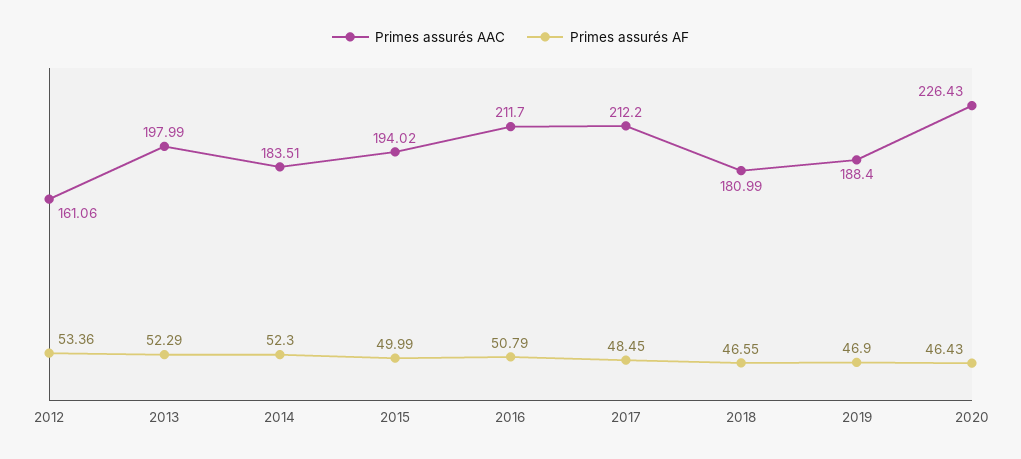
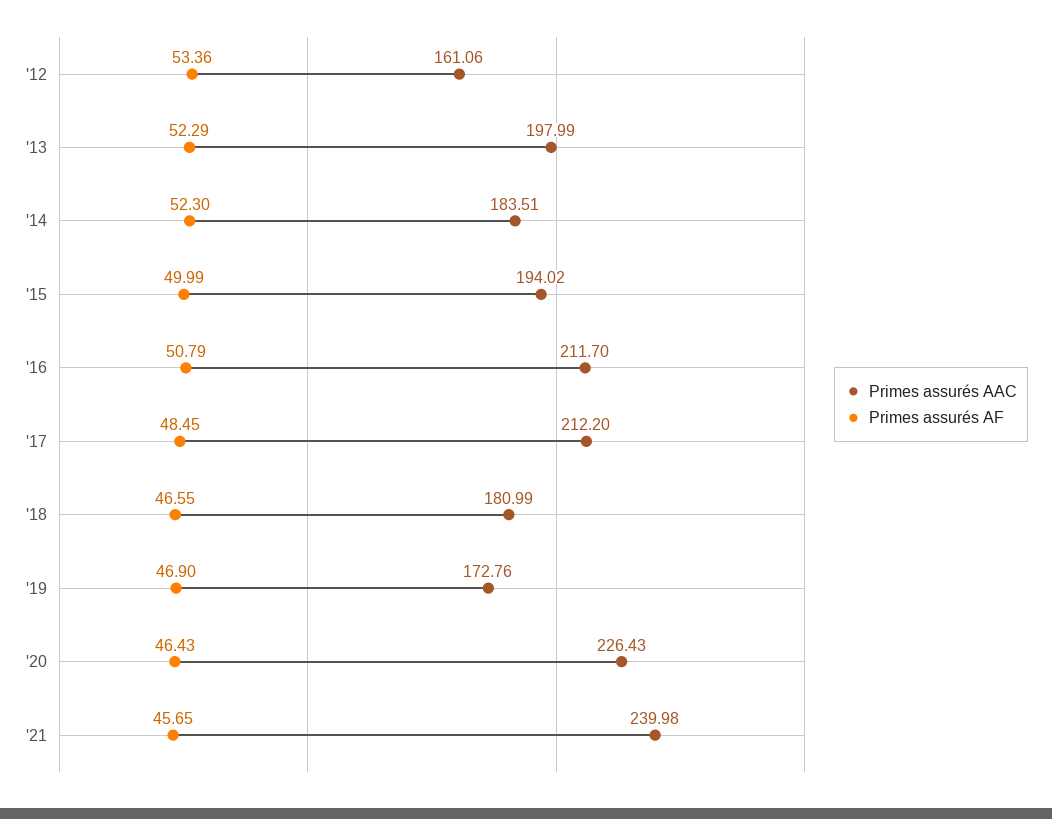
Primes assurés AAC, 2019: 188.4 -> 172.76
Primes assurés AAC, '21: none -> 239.98
Primes assurés AF, '21: none -> 45.65

